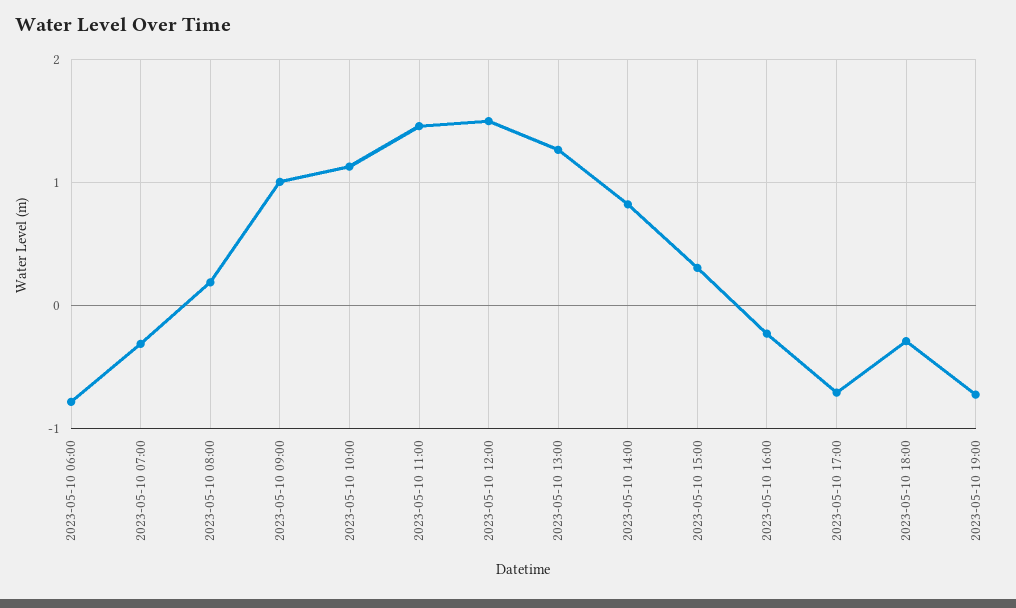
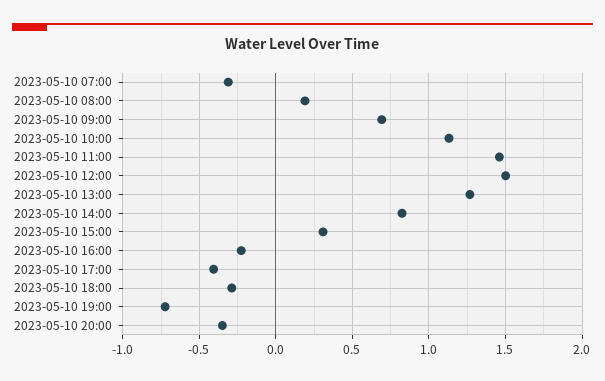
2023-05-10 06:00: -0.8 -> none
2023-05-10 09:00: 1 -> 0.7
2023-05-10 17:00: -0.7 -> -0.4
2023-05-10 20:00: none -> -0.35

